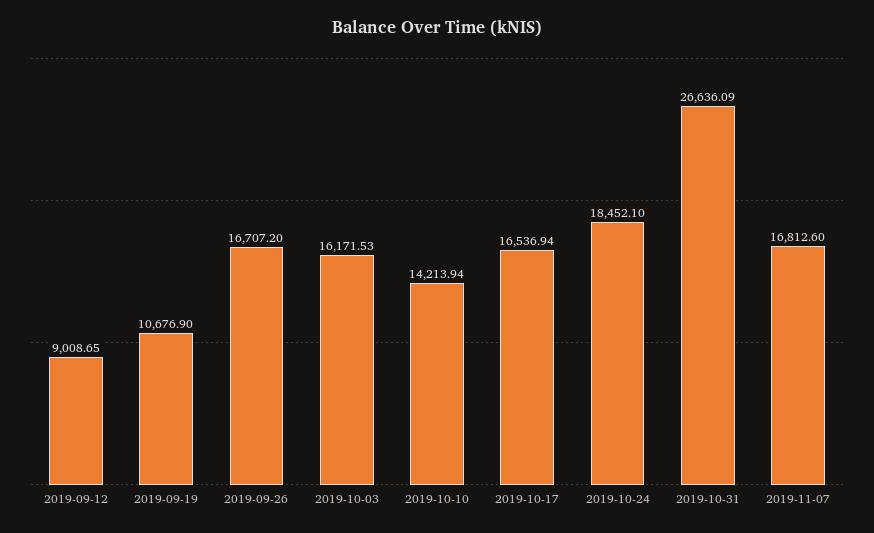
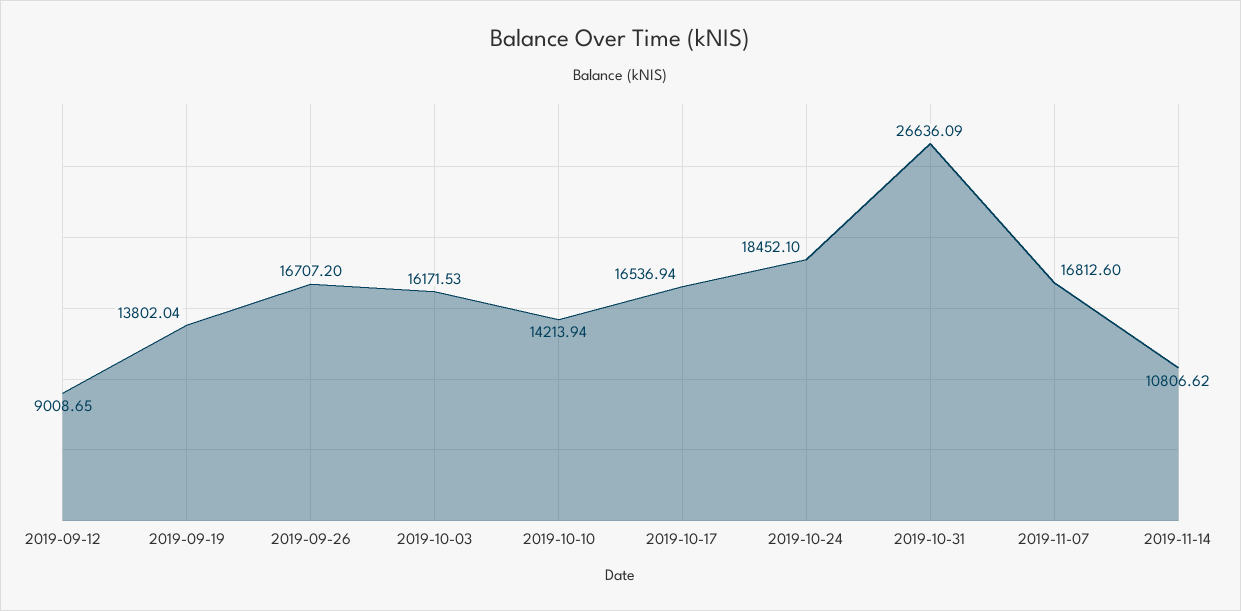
2019-09-19: 10676.9 -> 13802.04
2019-11-14: none -> 10806.62

